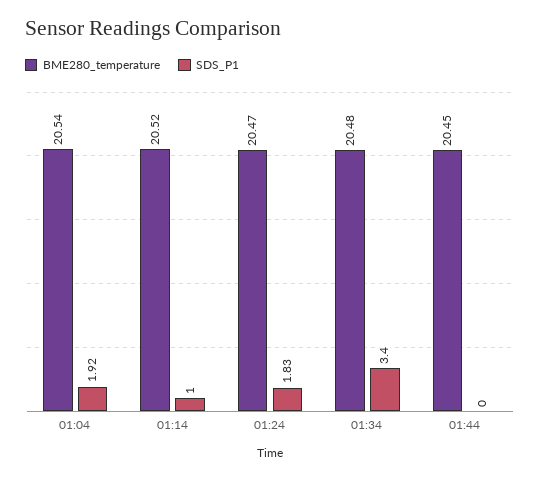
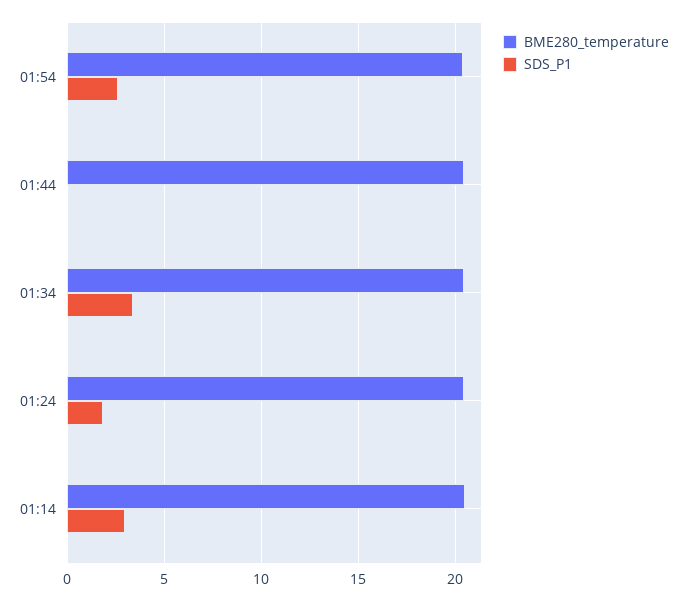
BME280_temperature, 01:04: 20.54 -> none
SDS_P1, 01:04: 1.92 -> none
SDS_P1, 01:14: 1 -> 3
BME280_temperature, 01:54: none -> 20.5
SDS_P1, 01:54: none -> 2.5

